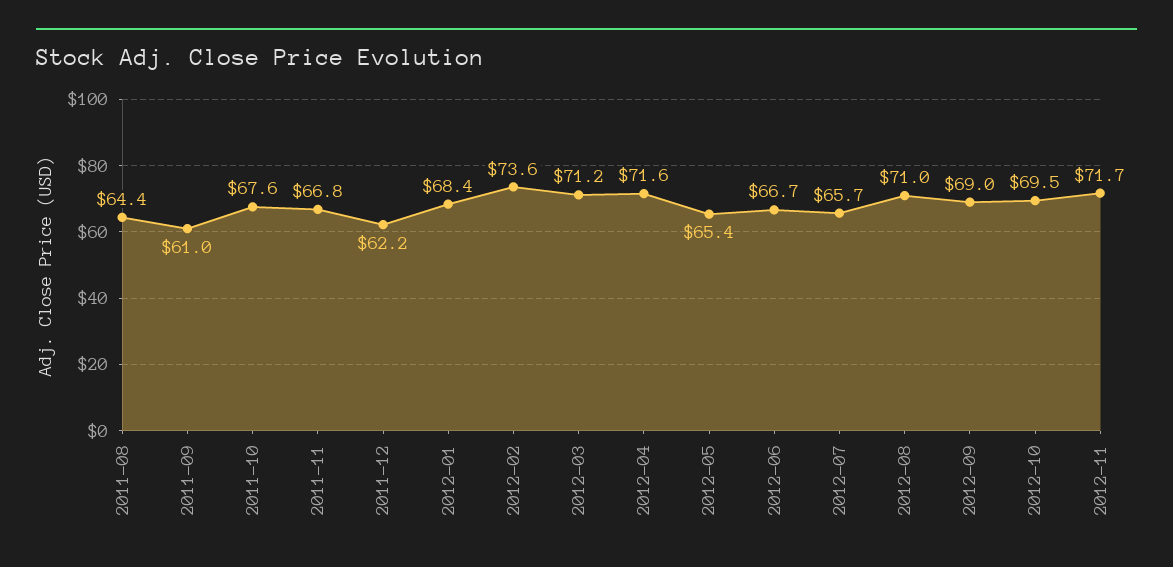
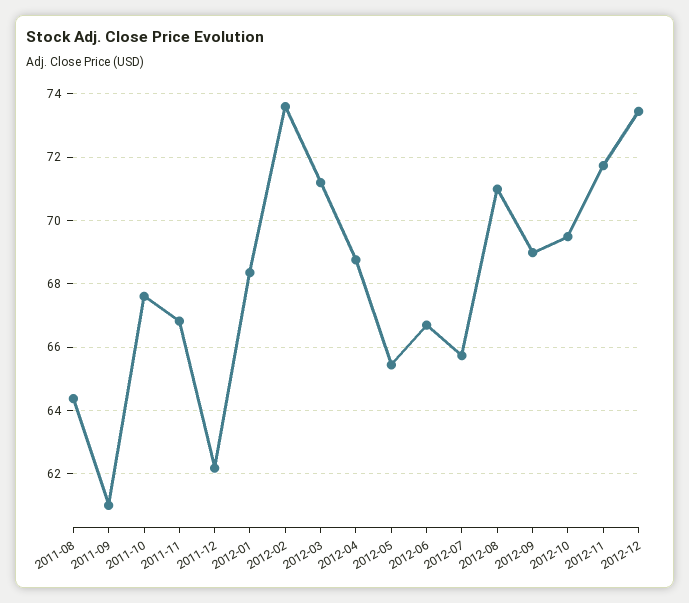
2012-04: 71.6 -> 68.8
2012-12: none -> 73.4

